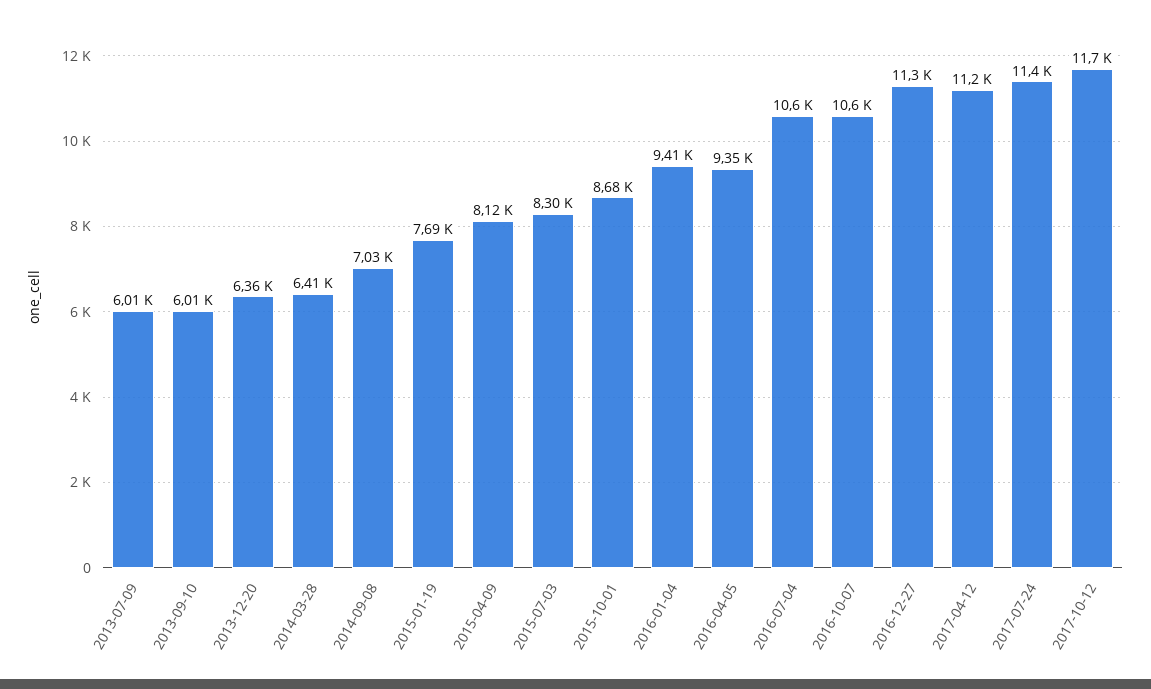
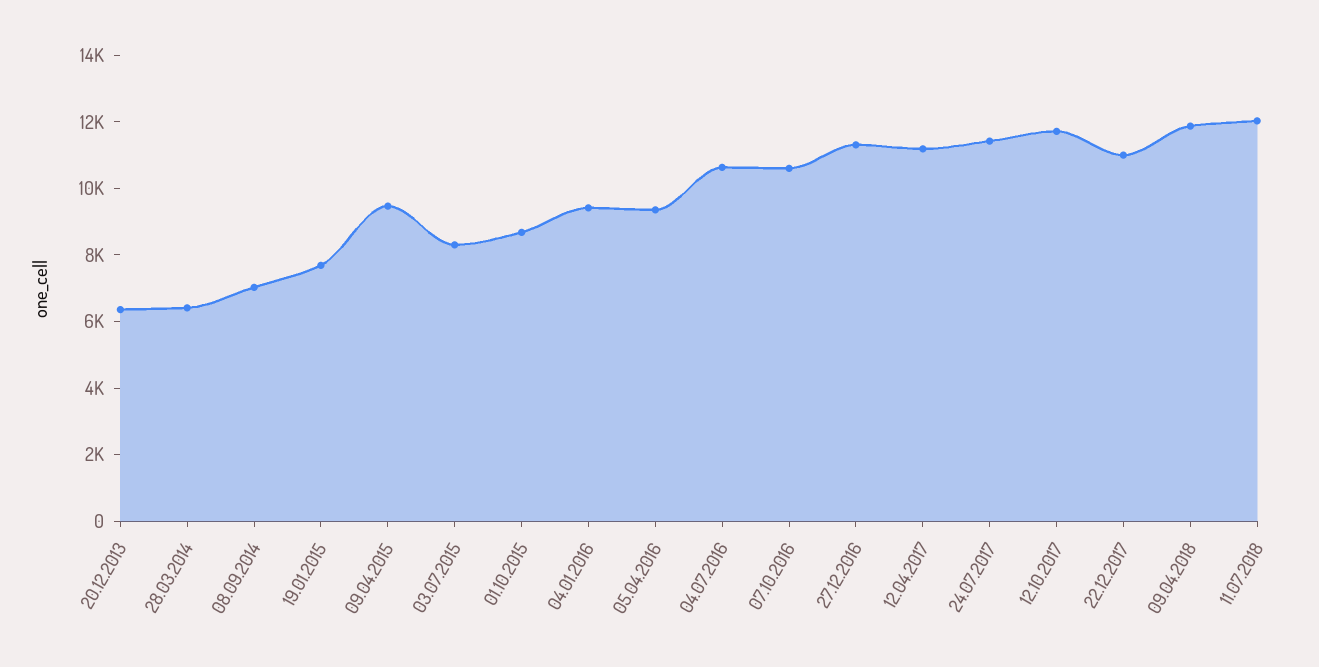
2013-07-09: 6010 -> none
2013-09-10: 6010 -> none
2015-04-09: 8120 -> 9500
22.12.2017: none -> 11000
09.04.2018: none -> 12000
11.07.2018: none -> 12000

